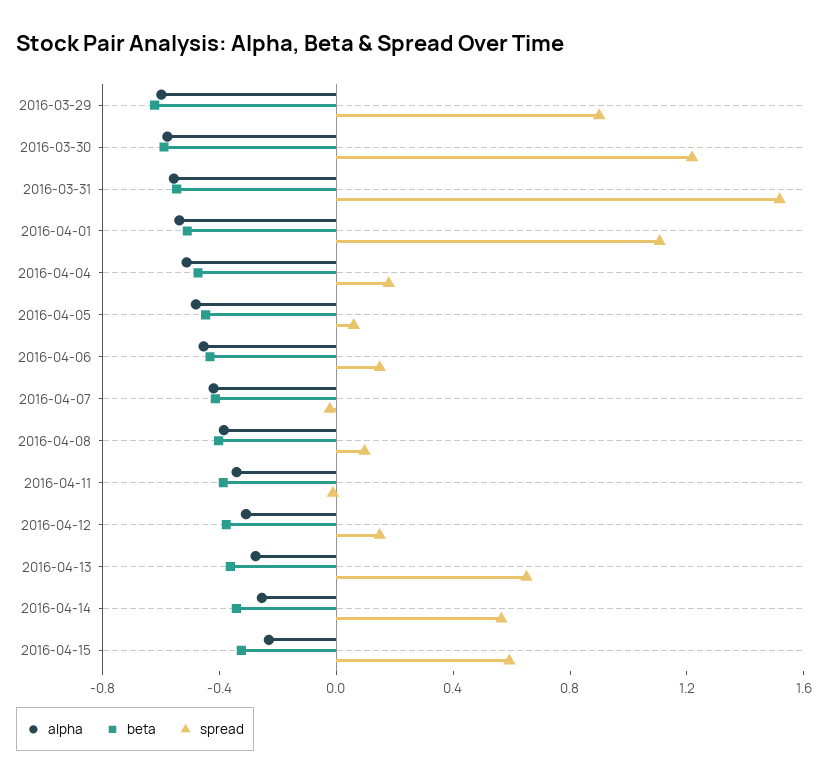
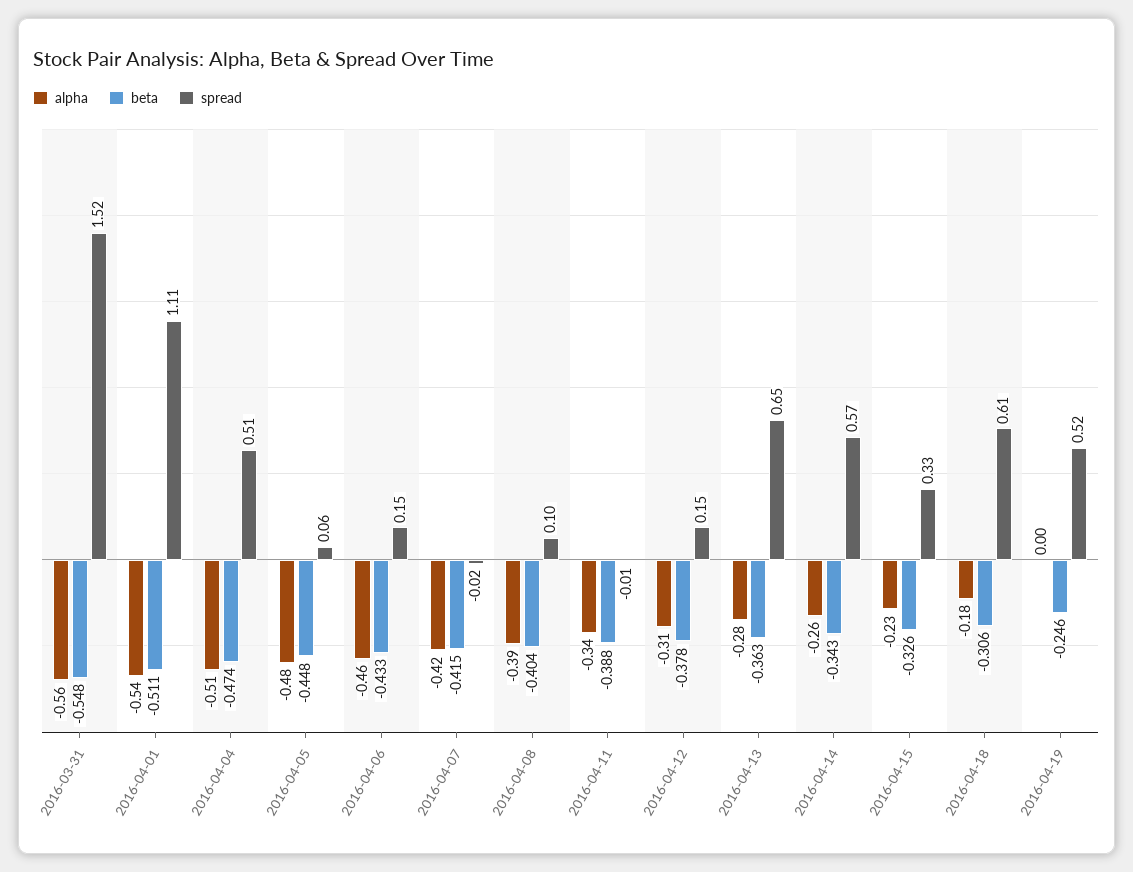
alpha, 2016-03-29: -0.6 -> none
beta, 2016-03-29: -0.6 -> none
spread, 2016-03-29: 0.9 -> none
alpha, 2016-03-30: -0.6 -> none
beta, 2016-03-30: -0.6 -> none
spread, 2016-03-30: 1.2 -> none
spread, 2016-04-04: 0.2 -> 0.51
spread, 2016-04-15: 0.6 -> 0.33
alpha, 2016-04-18: none -> -0.18
beta, 2016-04-18: none -> -0.306
spread, 2016-04-18: none -> 0.61
alpha, 2016-04-19: none -> 0
beta, 2016-04-19: none -> -0.246
spread, 2016-04-19: none -> 0.52

